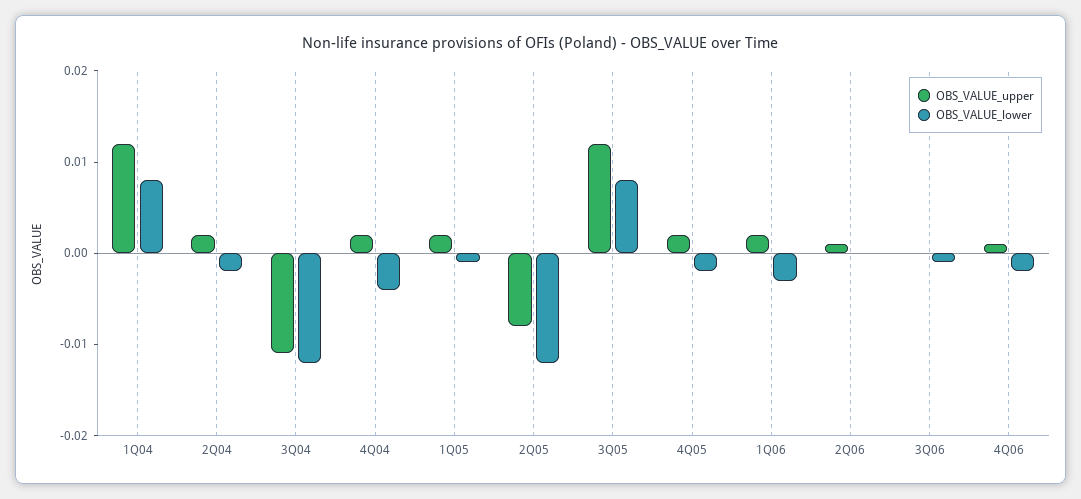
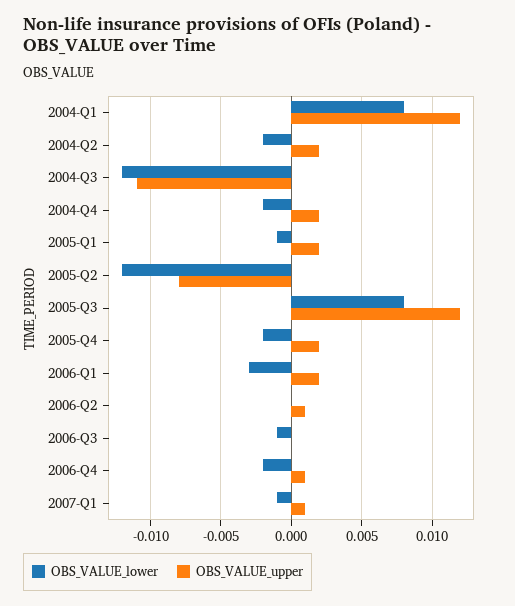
OBS_VALUE_lower, 4Q04: -0.004 -> -0.002
OBS_VALUE_lower, 2007-Q1: none -> -0.001
OBS_VALUE_upper, 2007-Q1: none -> 0.001

